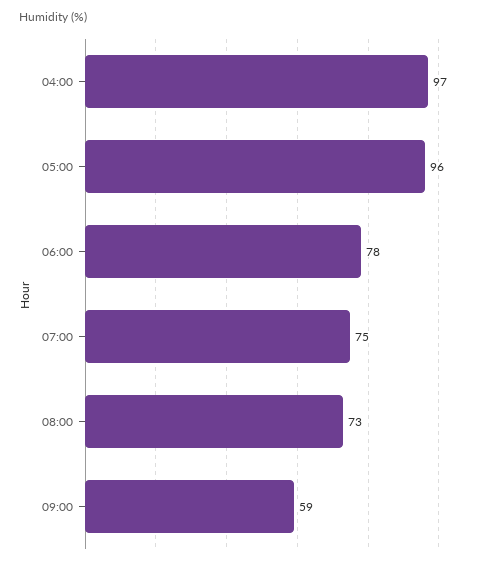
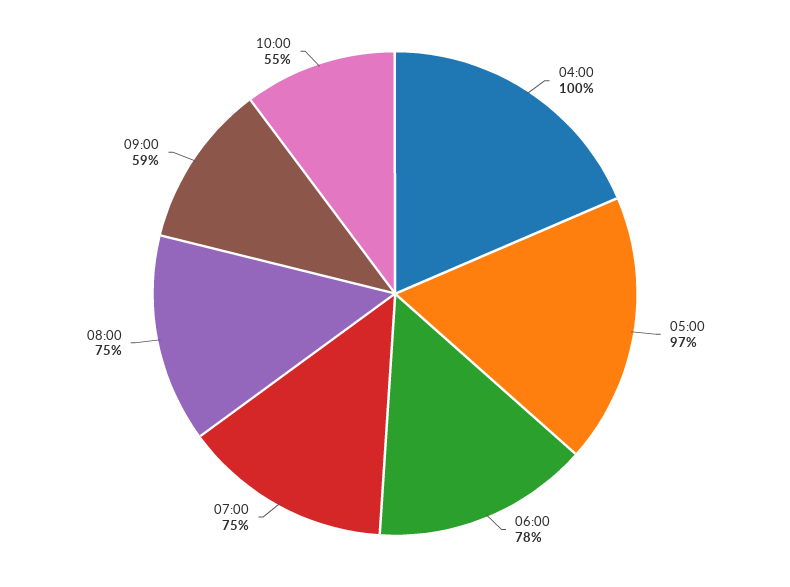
04:00: 97 -> 100
05:00: 96 -> 97
08:00: 73 -> 75
10:00: none -> 55

